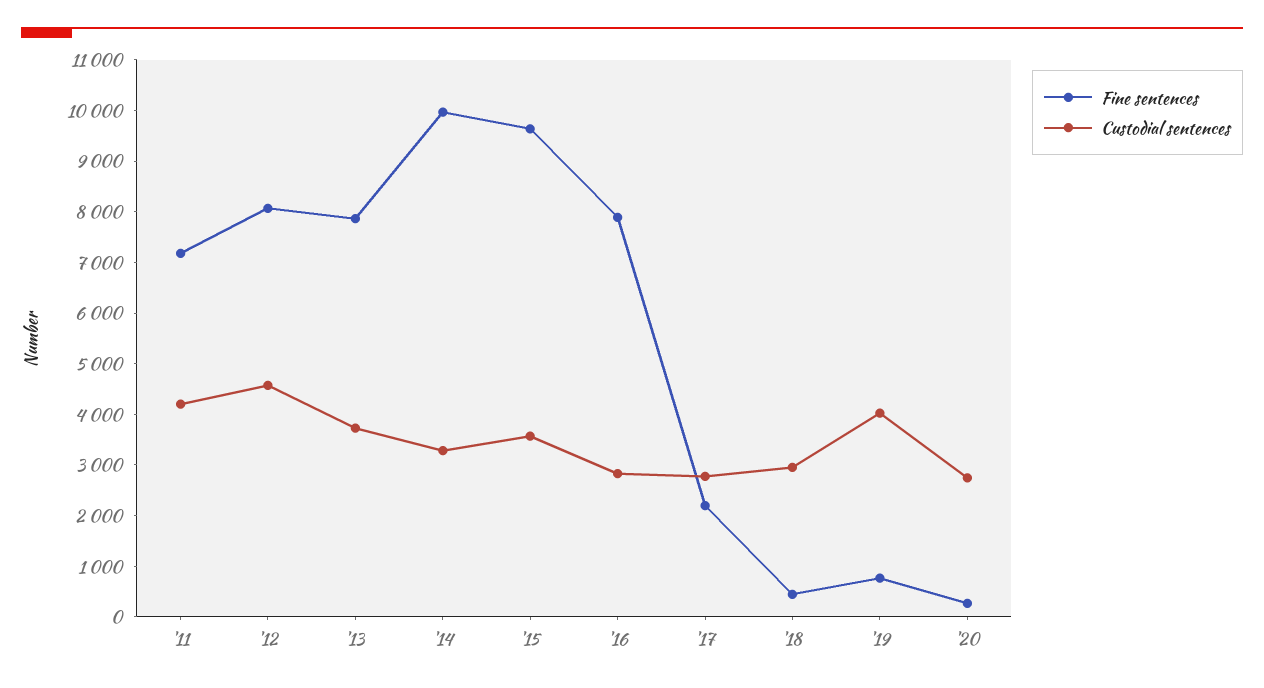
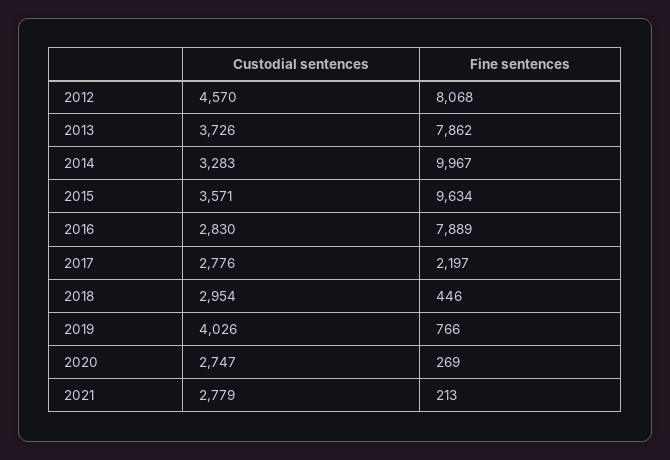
Fine sentences, '11: 7200 -> none
Custodial sentences, '11: 4200 -> none
Custodial sentences, 2021: none -> 2779
Fine sentences, 2021: none -> 213

